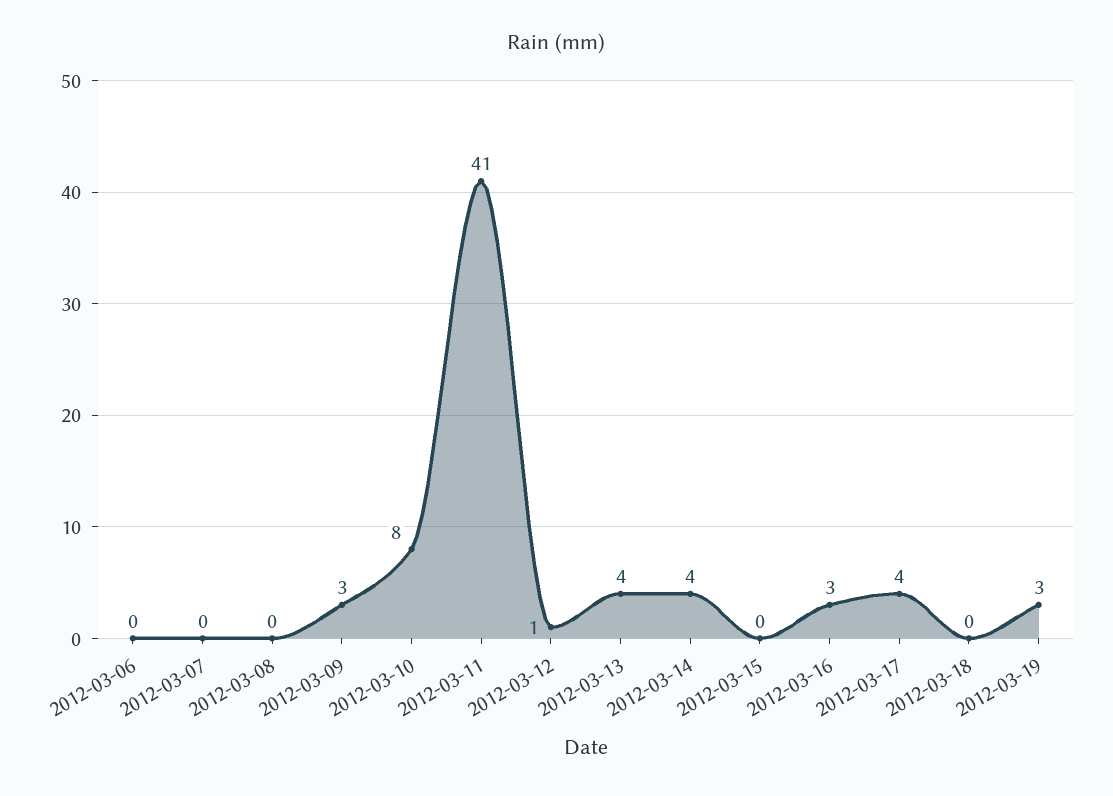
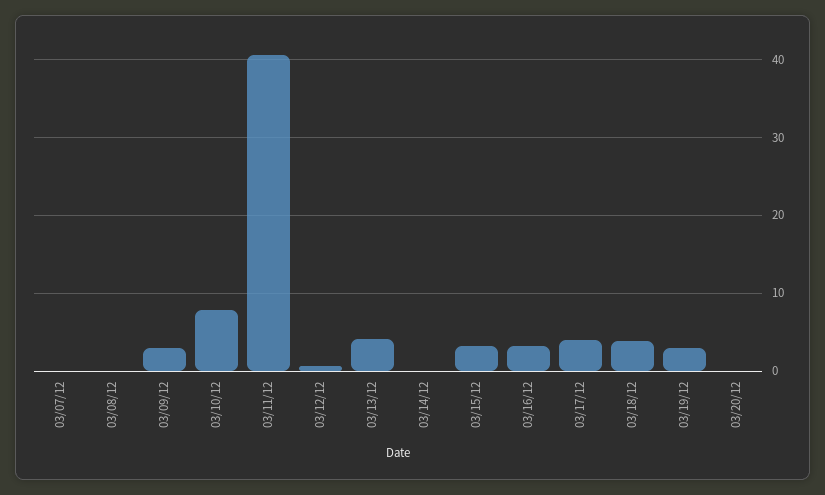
2012-03-06: 0 -> none
2012-03-14: 4 -> 0
2012-03-15: 0 -> 3
2012-03-18: 0 -> 4
03/20/12: none -> 0

